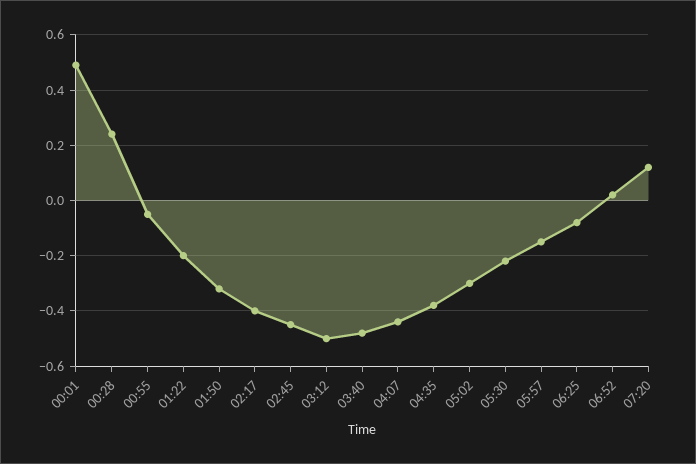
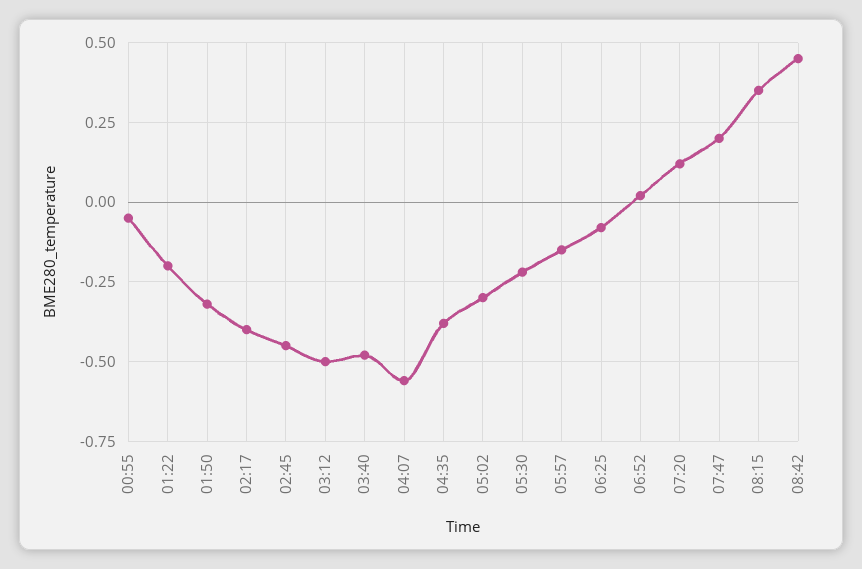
00:01: 0.5 -> none
00:28: 0.25 -> none
04:07: -0.45 -> -0.55
07:47: none -> 0.2
08:15: none -> 0.35
08:42: none -> 0.45

